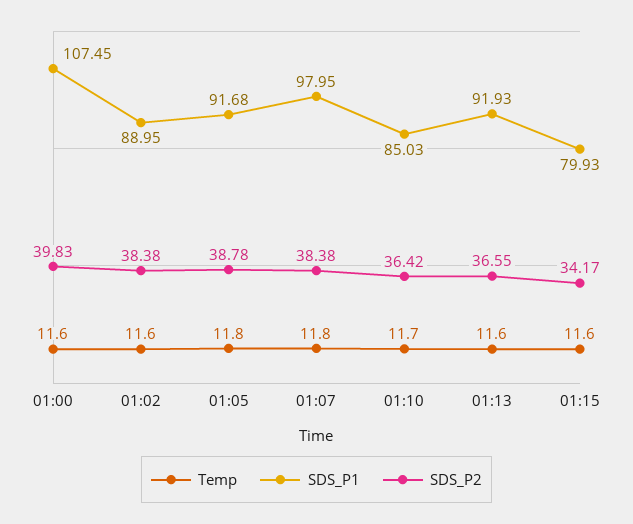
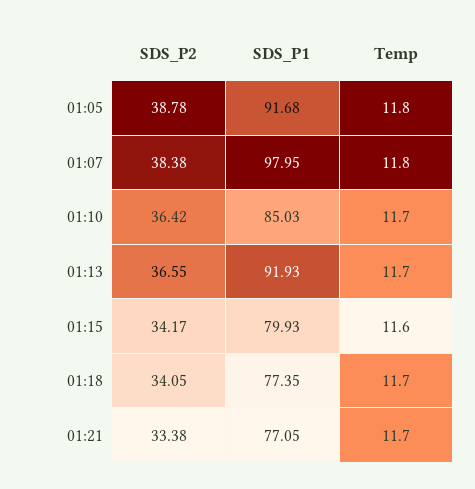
Temp, 01:00: 11.6 -> none
SDS_P1, 01:00: 107.45 -> none
SDS_P2, 01:00: 39.83 -> none
Temp, 01:02: 11.6 -> none
SDS_P1, 01:02: 88.95 -> none
SDS_P2, 01:02: 38.38 -> none
Temp, 01:13: 11.6 -> 11.7
SDS_P2, 01:18: none -> 34.05
SDS_P1, 01:18: none -> 77.35
Temp, 01:18: none -> 11.7
SDS_P2, 01:21: none -> 33.38
SDS_P1, 01:21: none -> 77.05
Temp, 01:21: none -> 11.7

